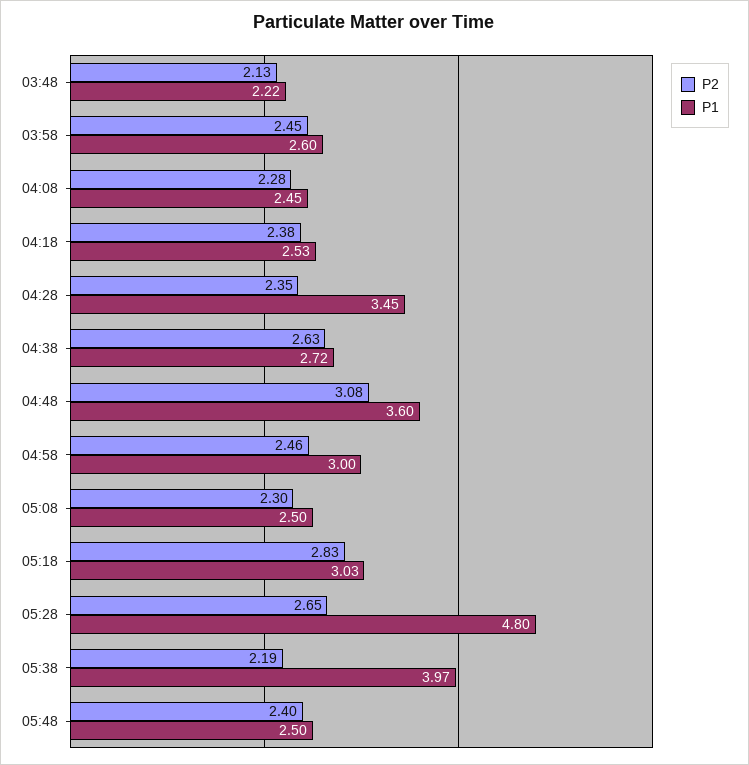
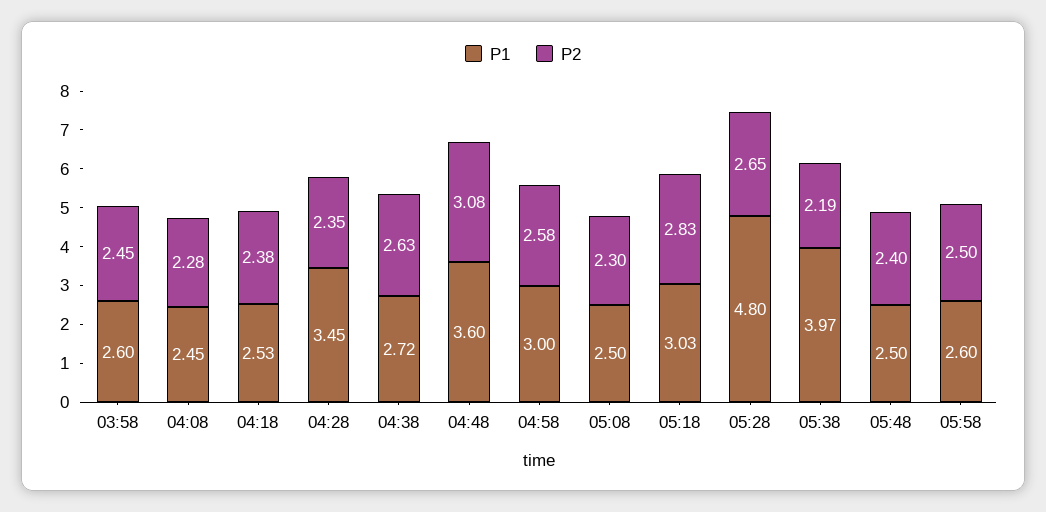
P2, 03:48: 2.13 -> none
P1, 03:48: 2.22 -> none
P2, 04:58: 2.46 -> 2.58
P1, 05:58: none -> 2.6
P2, 05:58: none -> 2.5

